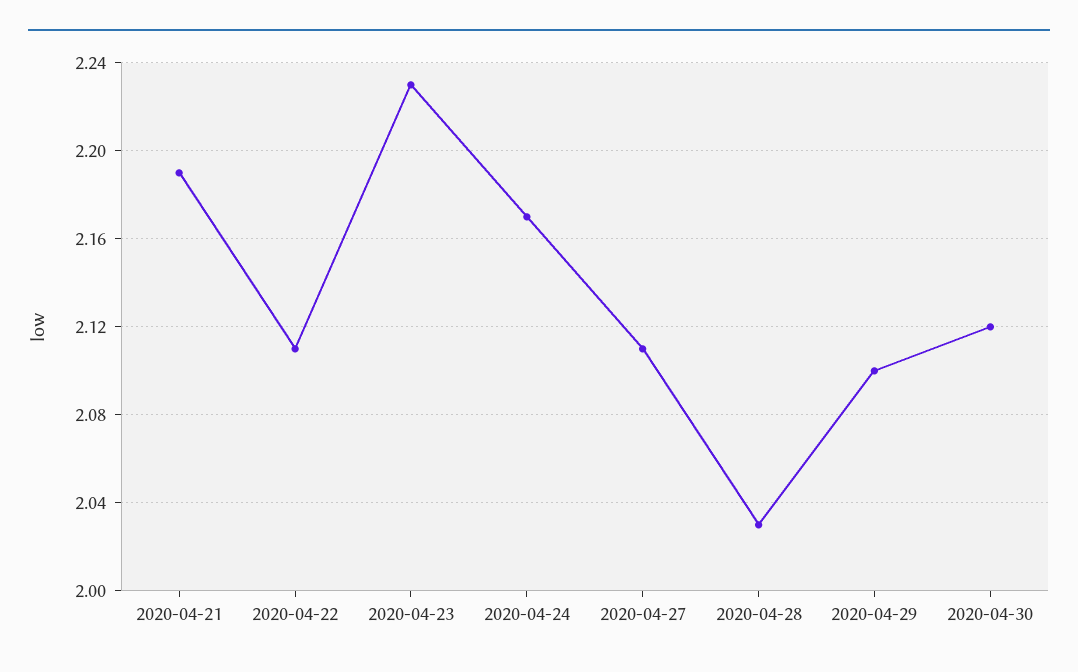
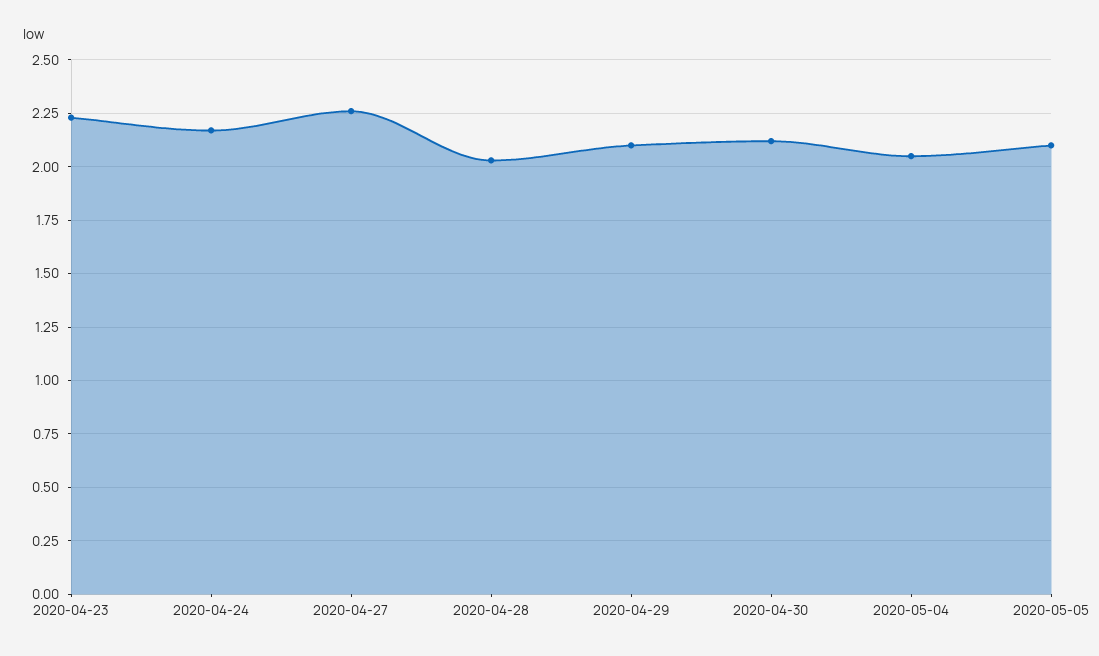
2020-04-21: 2.19 -> none
2020-04-22: 2.11 -> none
2020-04-27: 2.11 -> 2.25
2020-05-04: none -> 2.05
2020-05-05: none -> 2.1

